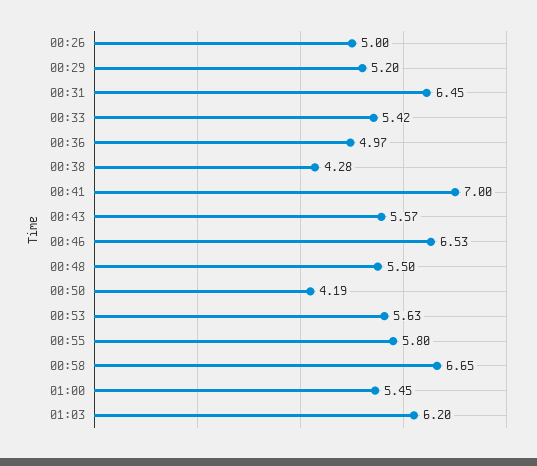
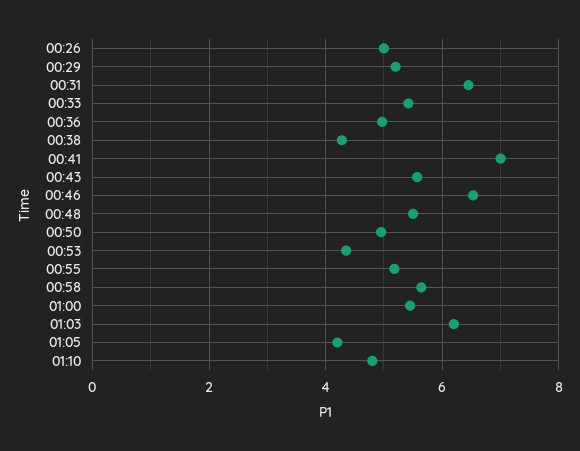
00:50: 4.19 -> 5
00:53: 5.63 -> 4.4
00:55: 5.8 -> 5.2
00:58: 6.65 -> 5.6
01:05: none -> 4.2
01:10: none -> 4.8

